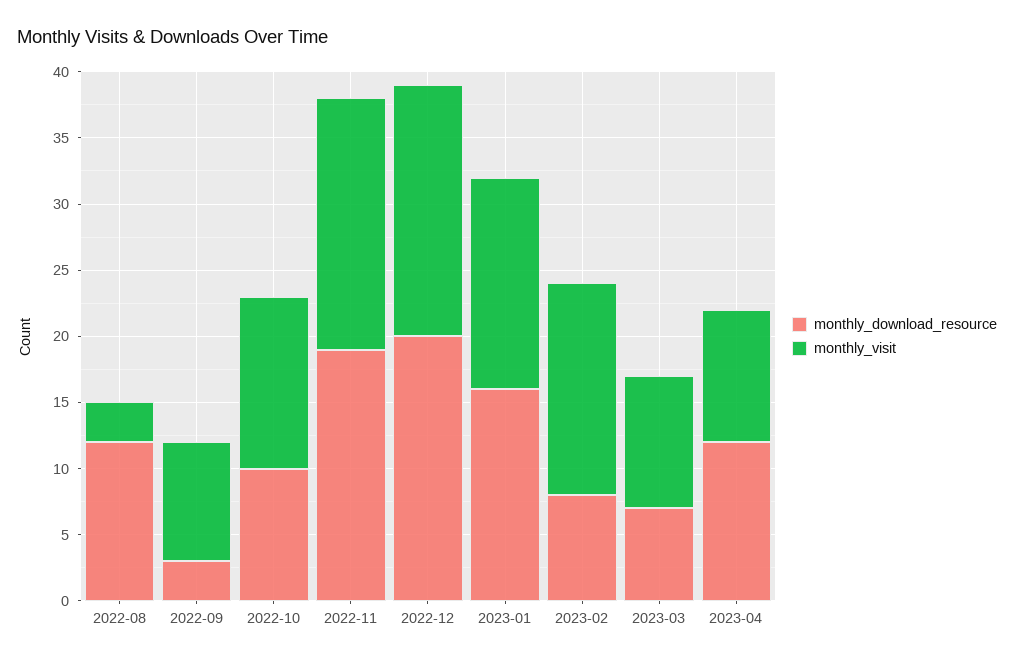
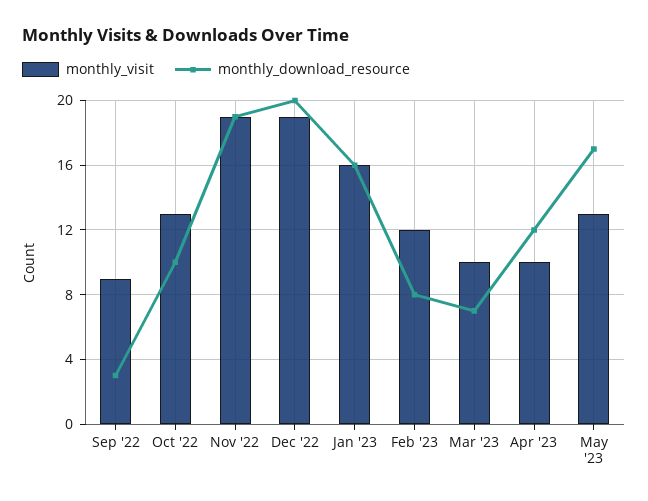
monthly_download_resource, 2022-08: 12 -> none
monthly_visit, 2022-08: 3 -> none
monthly_visit, 2023-02: 16 -> 12
monthly_visit, May '23: none -> 13
monthly_download_resource, May '23: none -> 17

